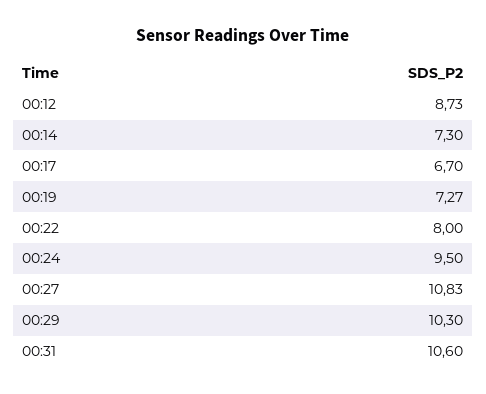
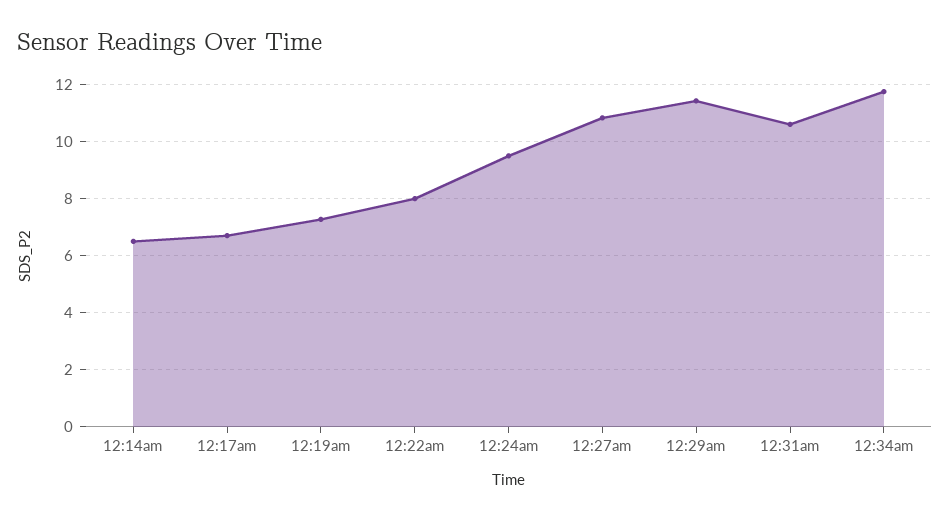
00:12: 8.73 -> none
00:14: 7.3 -> 6.5
00:29: 10.3 -> 11.5
12:34am: none -> 11.75

